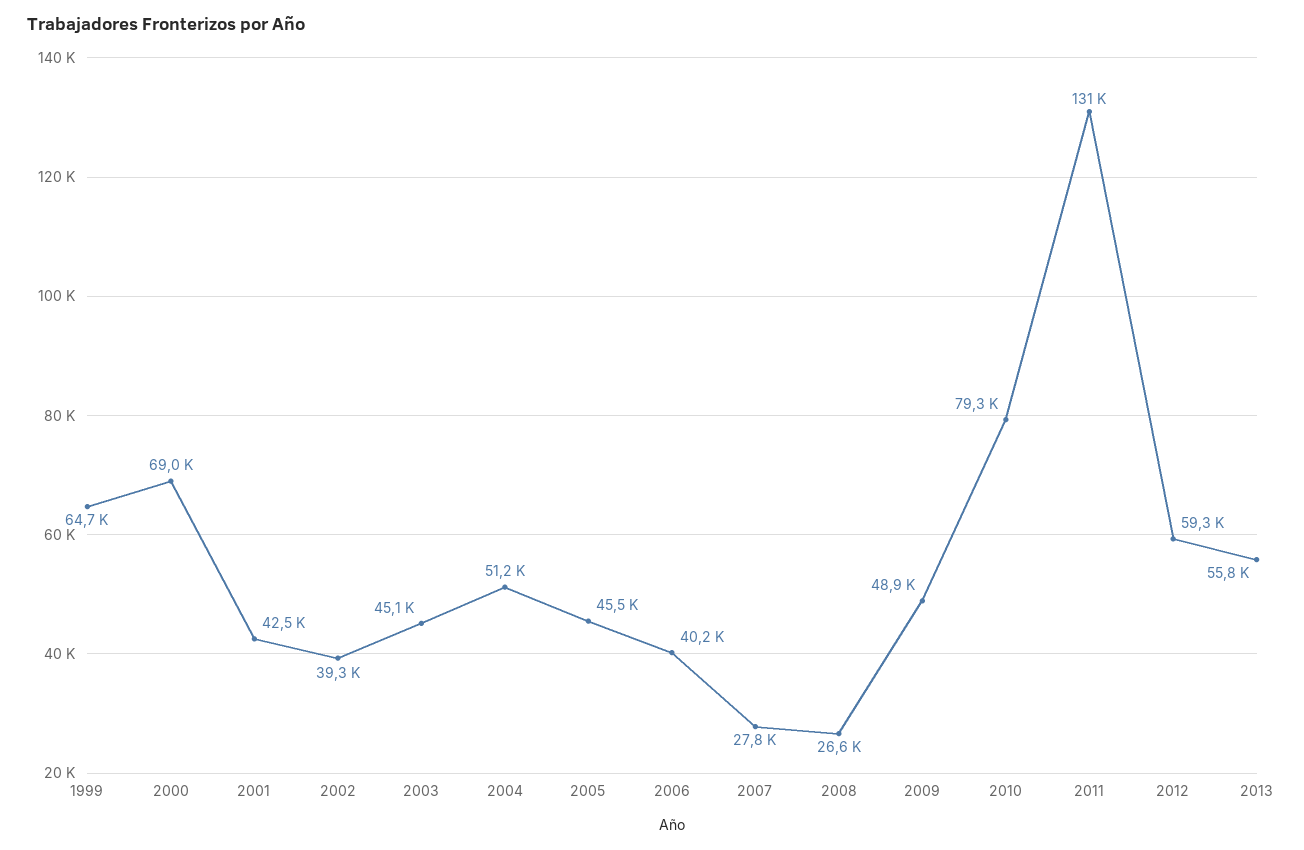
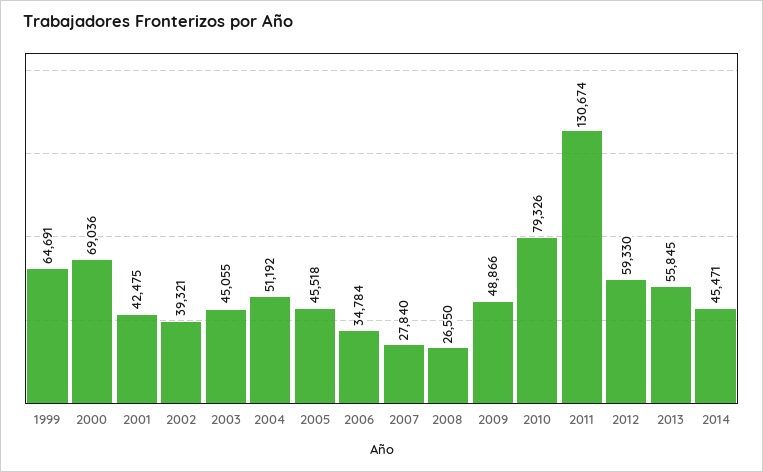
2006: 40200 -> 34784
2014: none -> 45471

